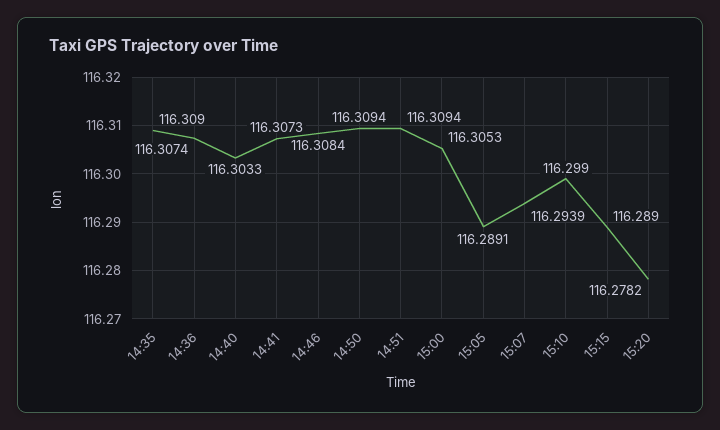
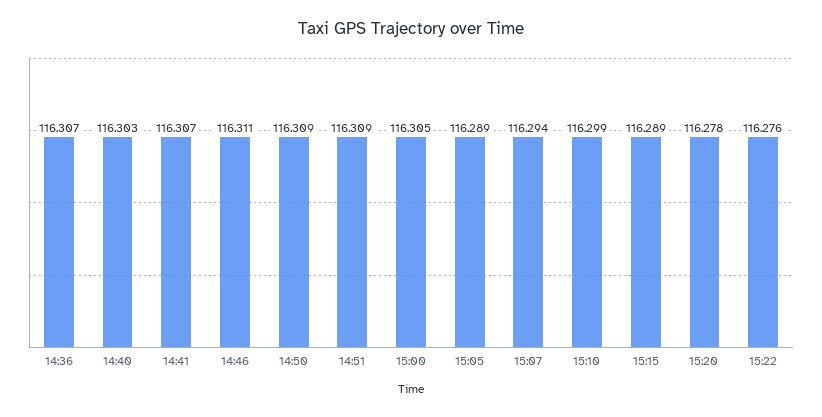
14:35: 116.309 -> none
14:46: 116.3084 -> 116.311
15:22: none -> 116.276

